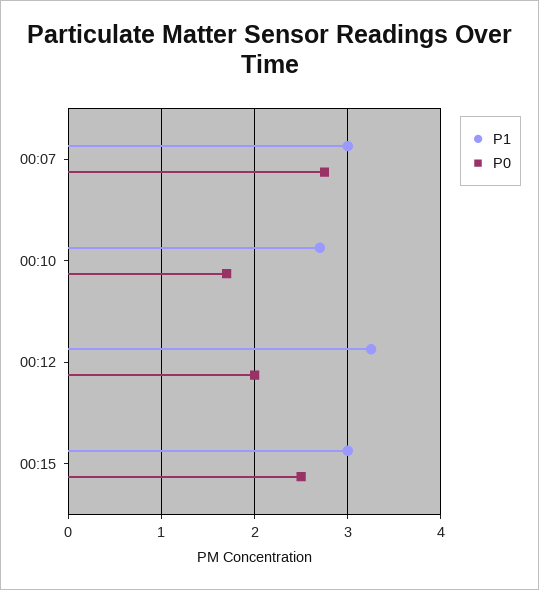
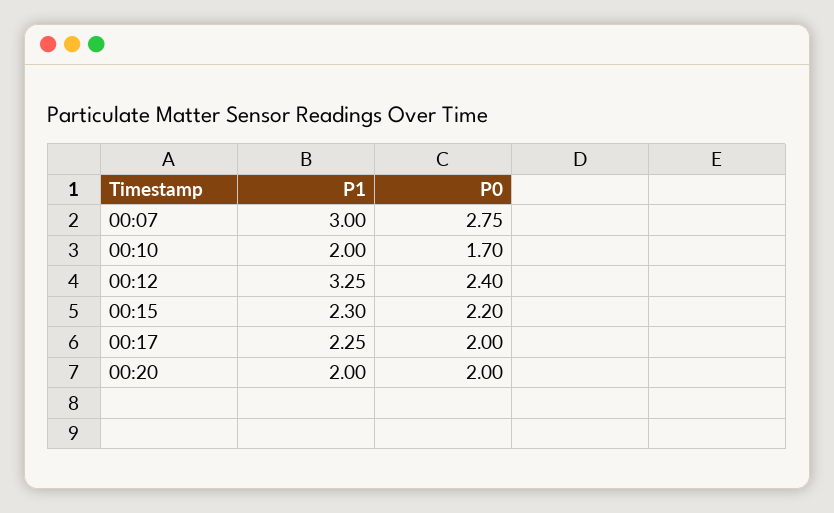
P1, 00:10: 2.7 -> 2
P0, 00:12: 2 -> 2.4
P1, 00:15: 3 -> 2.3
P0, 00:15: 2.5 -> 2.2
P1, 00:17: none -> 2.25
P0, 00:17: none -> 2
P1, 00:20: none -> 2
P0, 00:20: none -> 2

